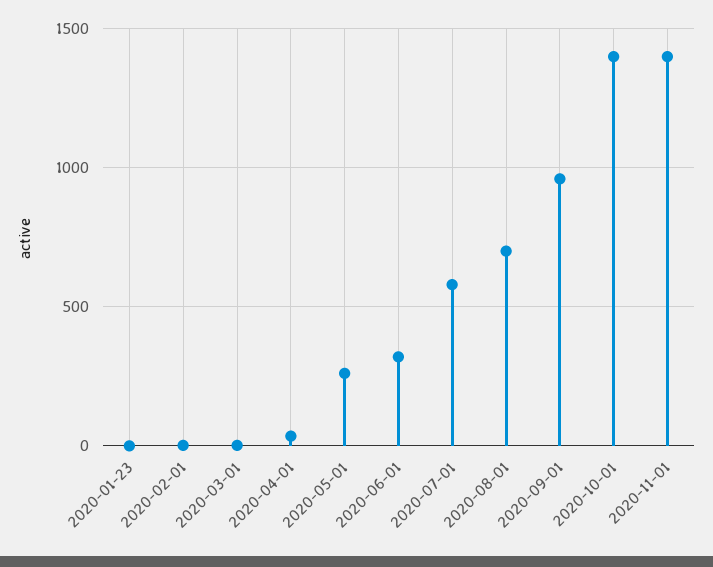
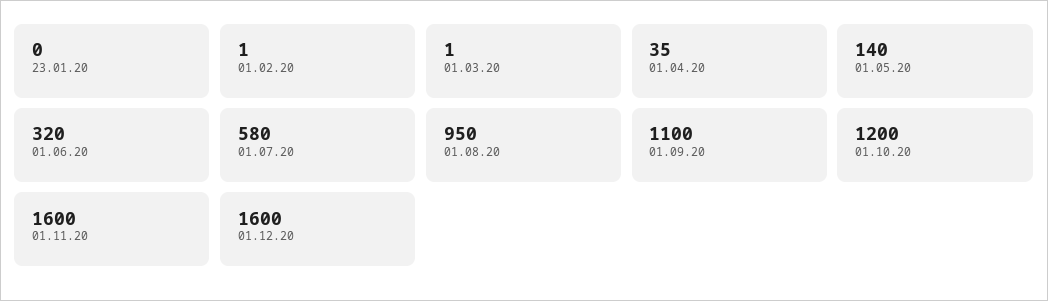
2020-05-01: 250 -> 140
2020-08-01: 700 -> 950
2020-09-01: 950 -> 1100
2020-10-01: 1400 -> 1200
2020-11-01: 1400 -> 1600
01.12.20: none -> 1600

